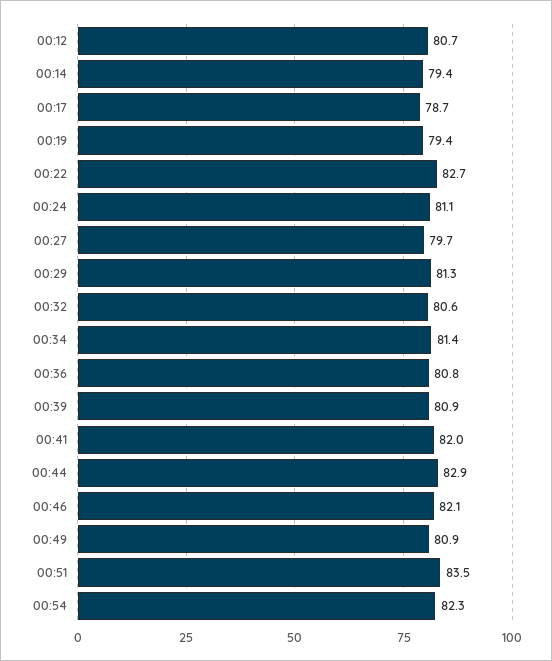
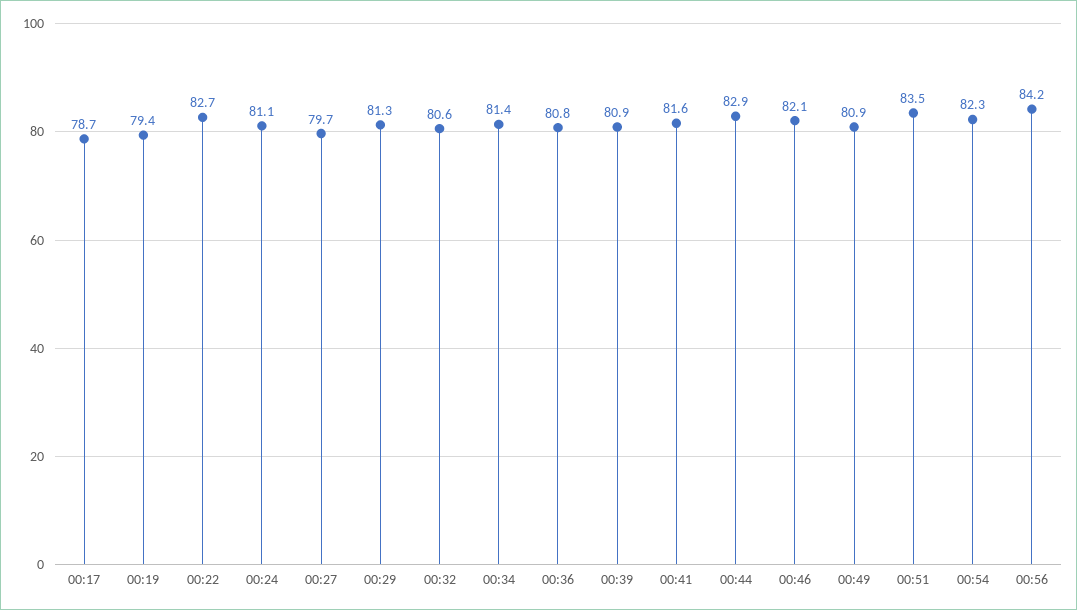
00:12: 80.7 -> none
00:14: 79.4 -> none
00:41: 82 -> 81.6
00:56: none -> 84.2

